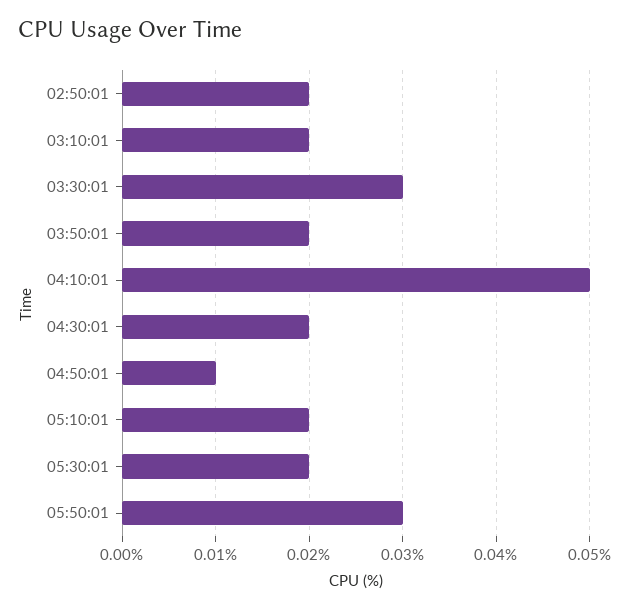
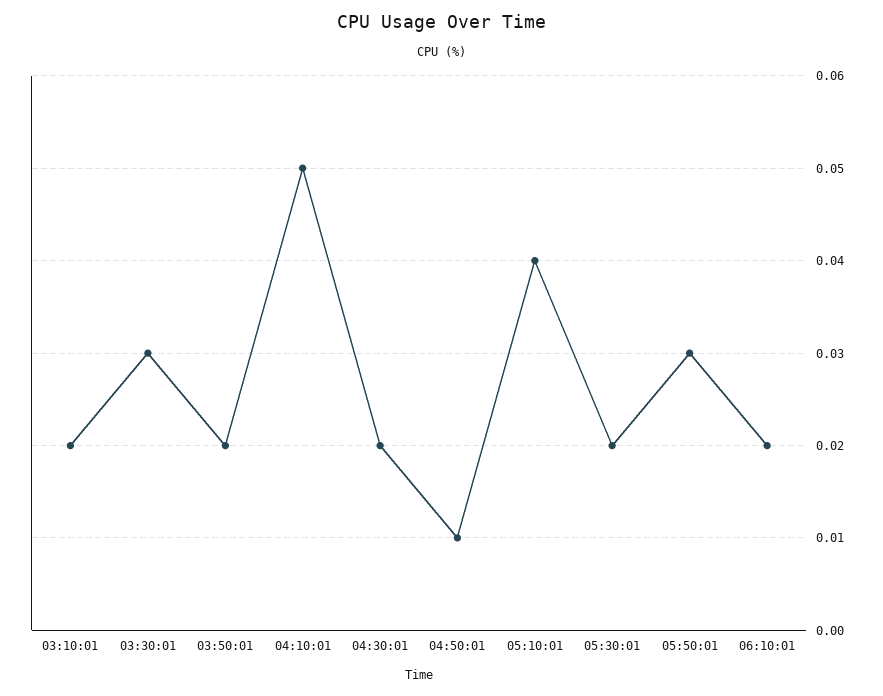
02:50:01: 0.02 -> none
05:10:01: 0.02 -> 0.04
06:10:01: none -> 0.02

